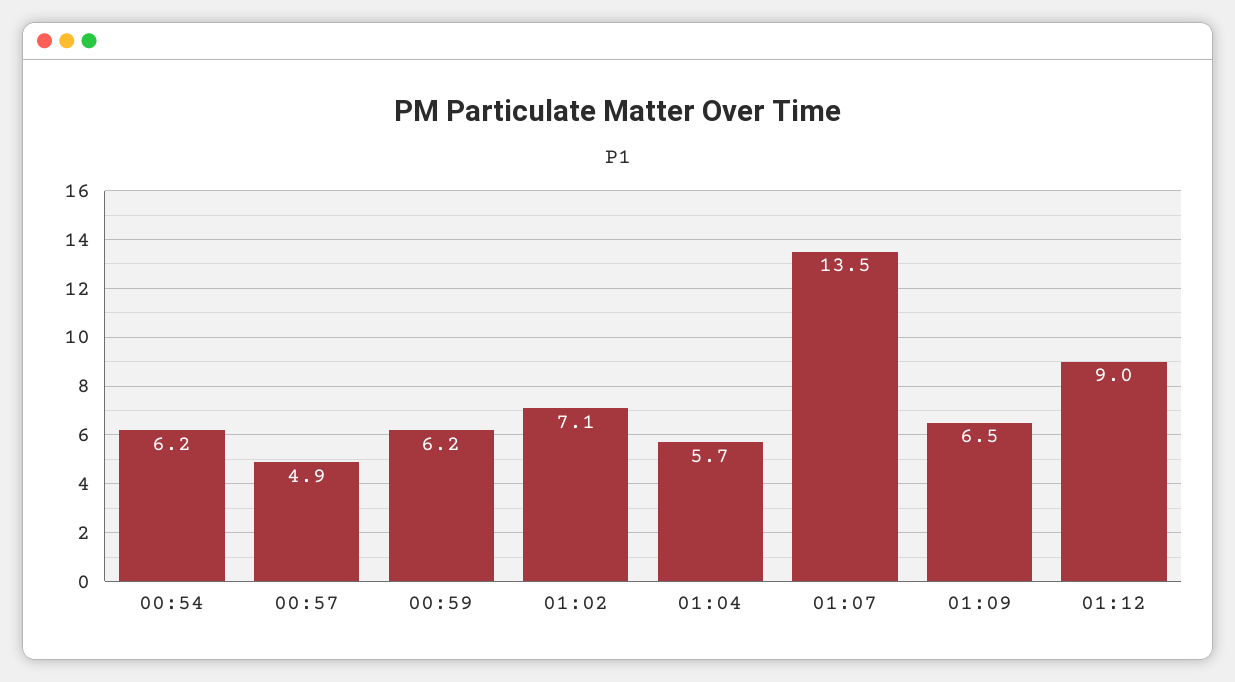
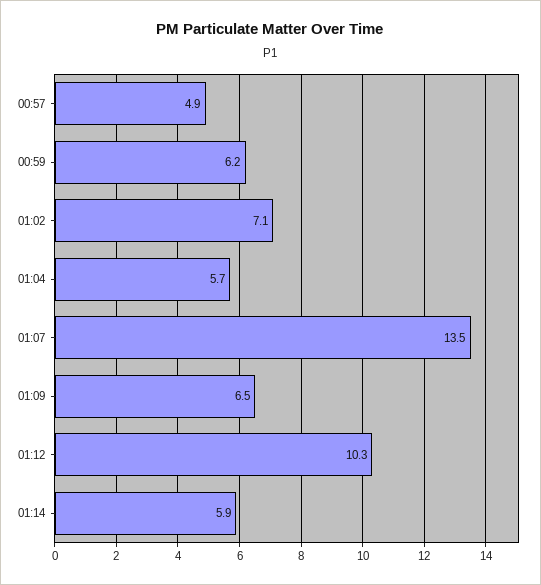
00:54: 6.2 -> none
01:12: 9 -> 10.3
01:14: none -> 5.9

